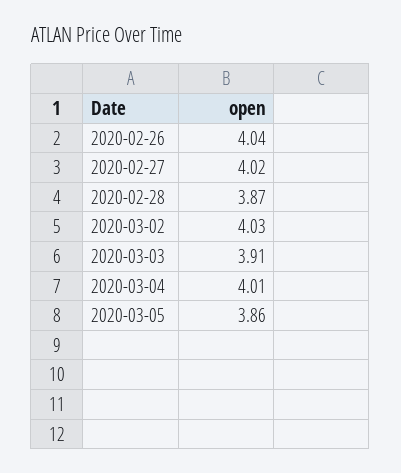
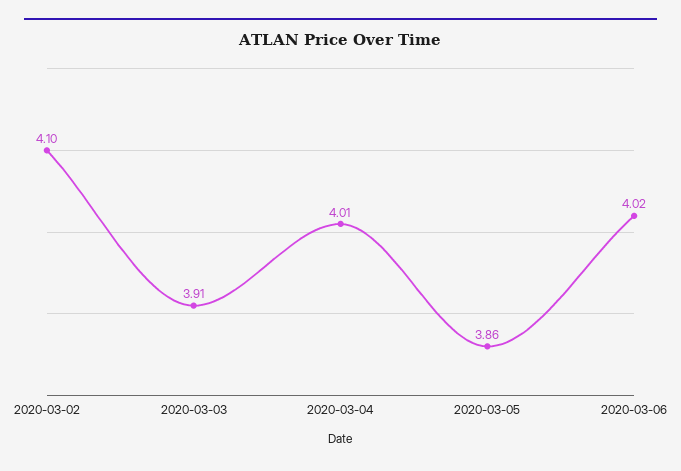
2020-02-26: 4.04 -> none
2020-02-27: 4.02 -> none
2020-02-28: 3.87 -> none
2020-03-02: 4.03 -> 4.1
2020-03-06: none -> 4.02

